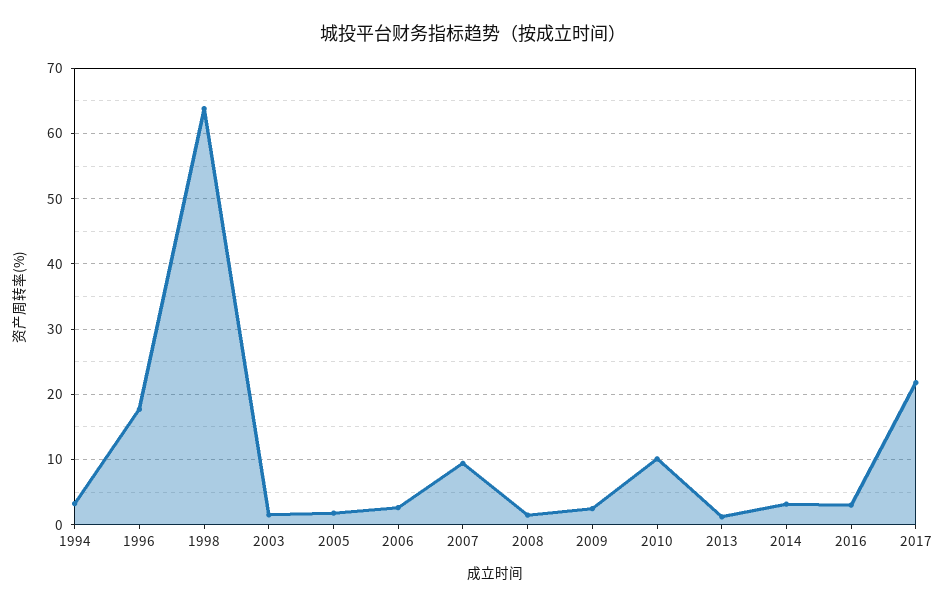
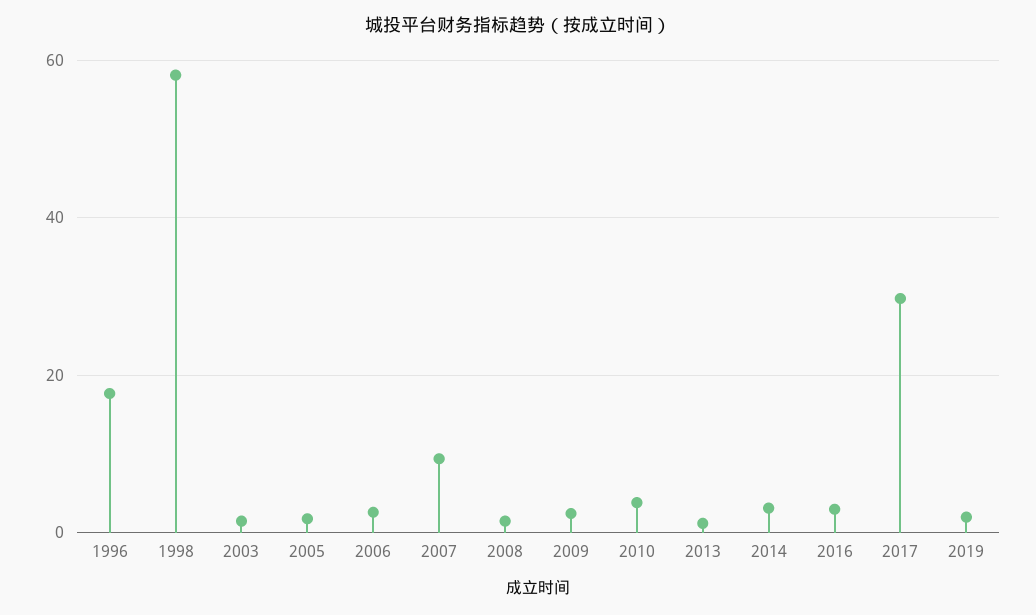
1994: 3 -> none
1998: 64 -> 58
2010: 10 -> 4
2017: 22 -> 30
2019: none -> 2

